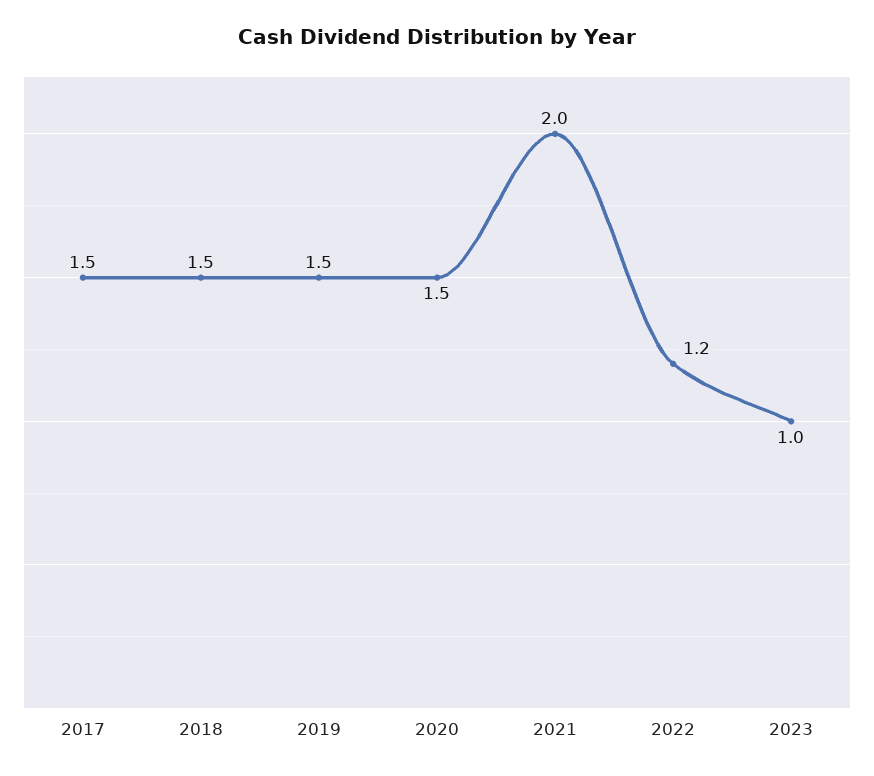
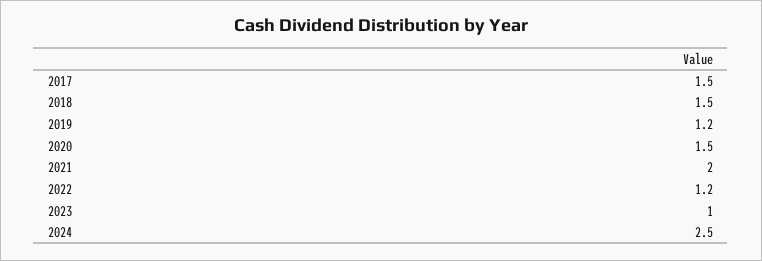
2019: 1.5 -> 1.2
2024: none -> 2.5

